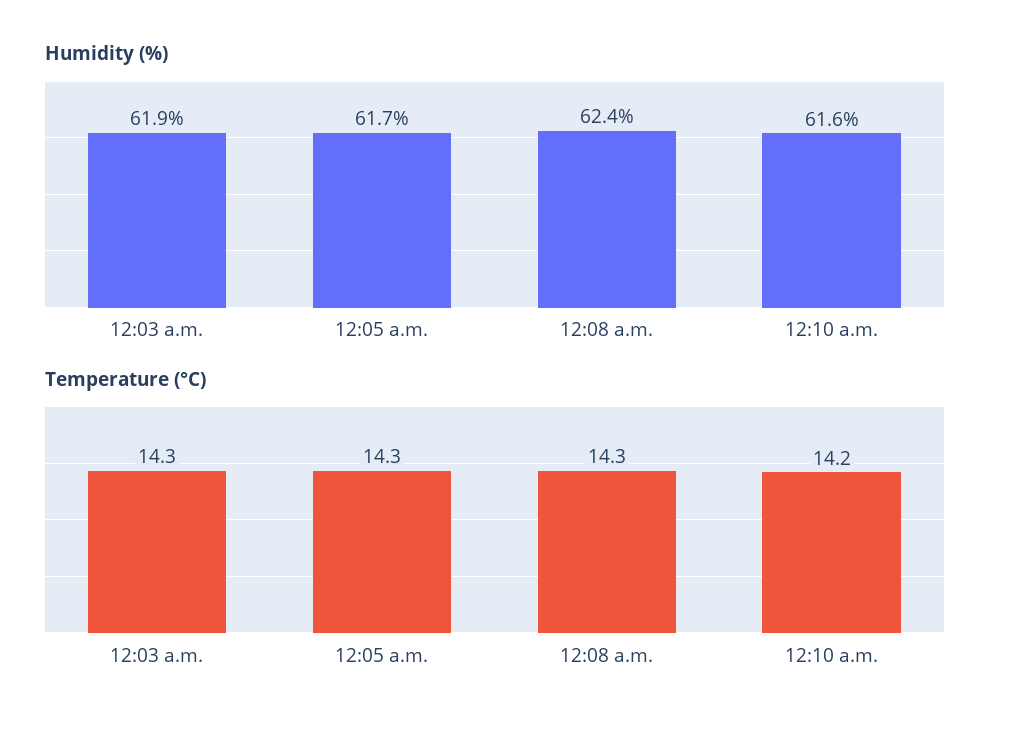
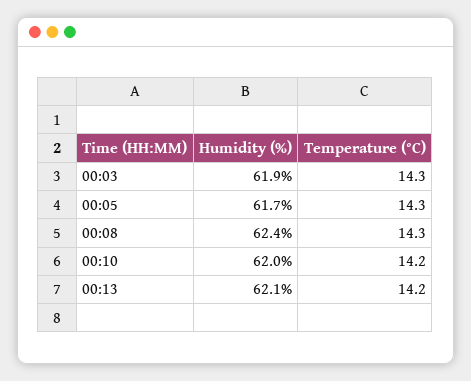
Humidity (%), 12:10 a.m.: 61.6 -> 62
Humidity (%), 00:13: none -> 62.1
Temperature (°C), 00:13: none -> 14.2

